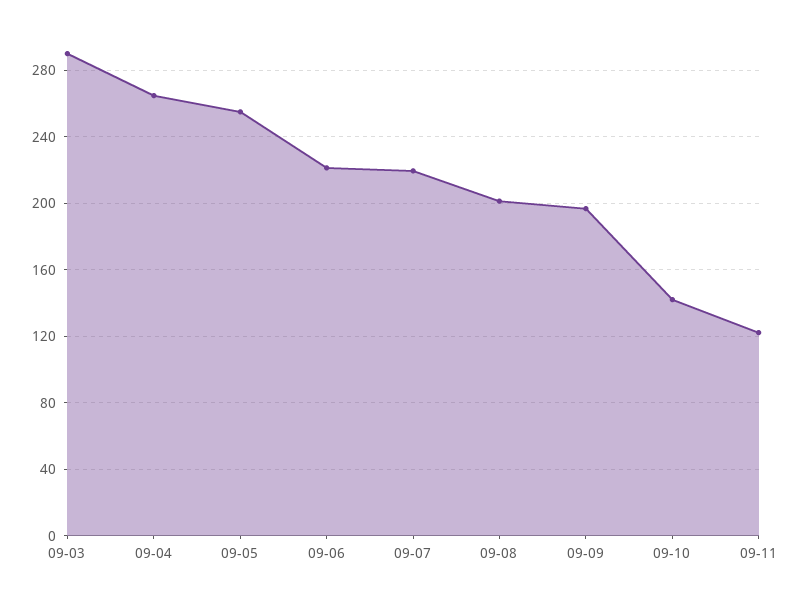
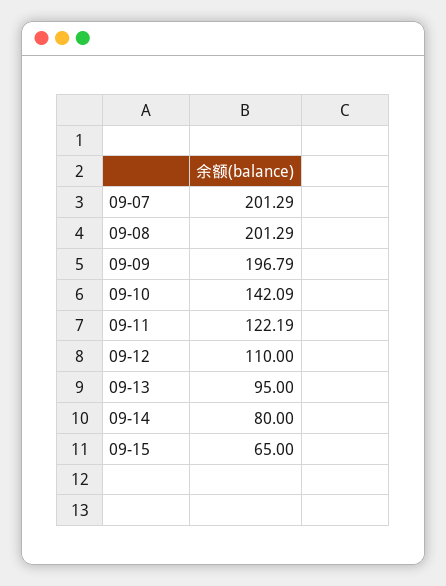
09-03: 290 -> none
09-04: 265 -> none
09-05: 255 -> none
09-06: 220 -> none
09-07: 220 -> 201.29
09-12: none -> 110
09-13: none -> 95
09-14: none -> 80
09-15: none -> 65

